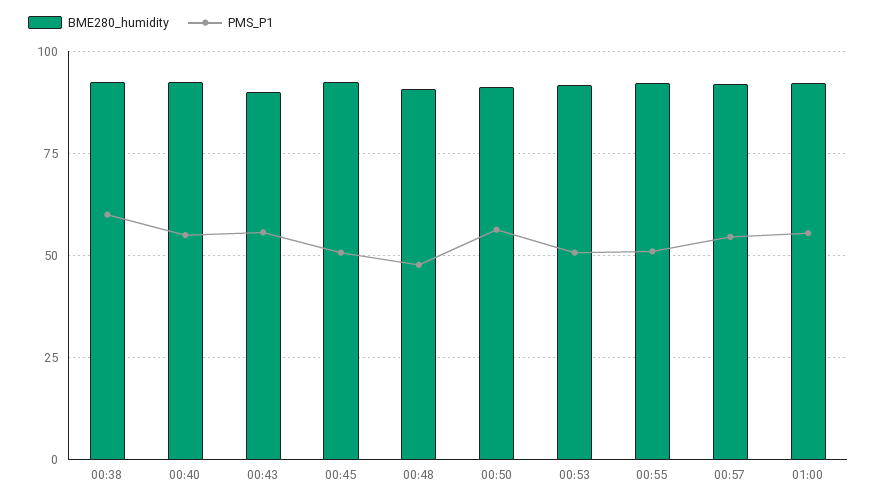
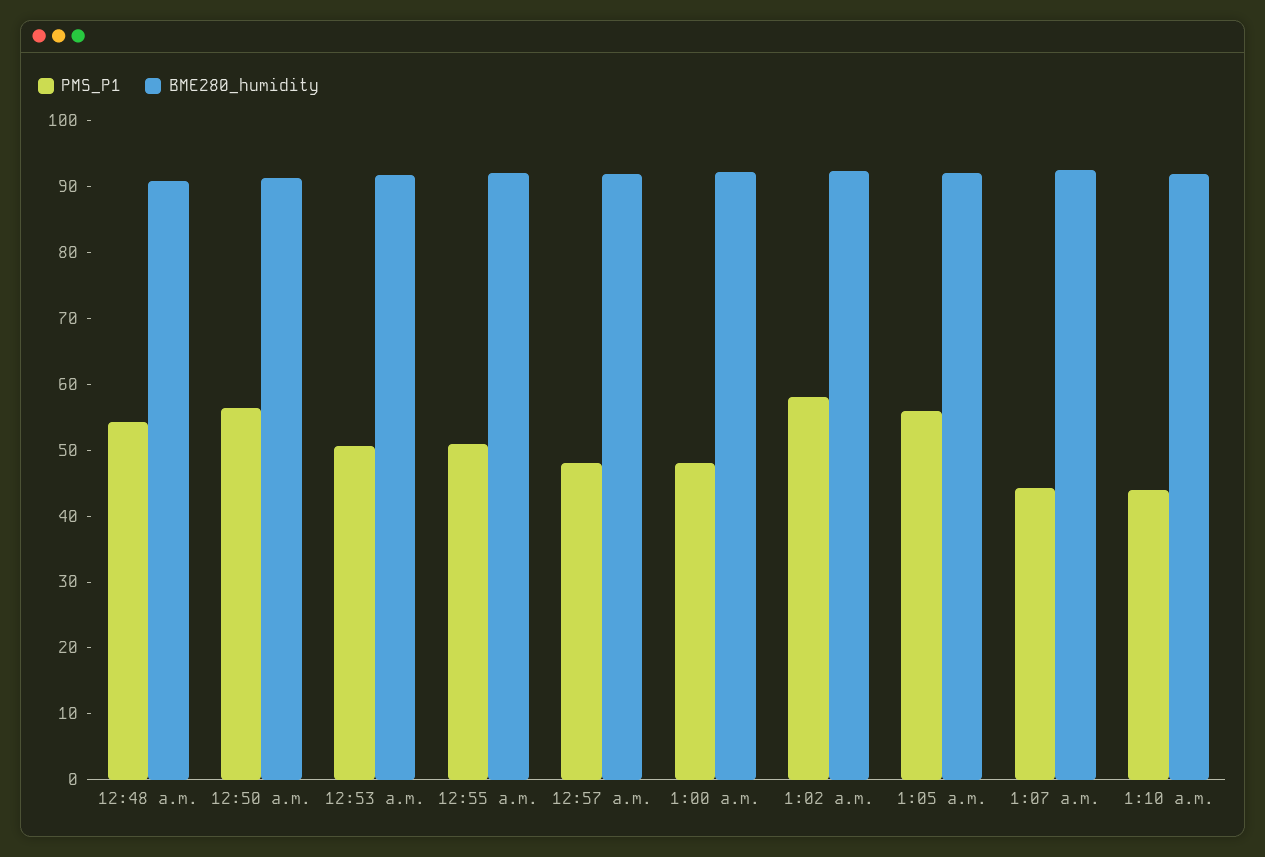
BME280_humidity, 00:38: 92.5 -> none
PMS_P1, 00:38: 60 -> none
BME280_humidity, 00:40: 92.5 -> none
PMS_P1, 00:40: 55 -> none
BME280_humidity, 00:43: 90 -> none
PMS_P1, 00:43: 55 -> none
BME280_humidity, 00:45: 92.5 -> none
PMS_P1, 00:45: 50 -> none
PMS_P1, 00:48: 47.5 -> 54
PMS_P1, 00:57: 55 -> 48
PMS_P1, 01:00: 55 -> 48
PMS_P1, 1:02 a.m.: none -> 58
BME280_humidity, 1:02 a.m.: none -> 92
PMS_P1, 1:05 a.m.: none -> 56
BME280_humidity, 1:05 a.m.: none -> 92
PMS_P1, 1:07 a.m.: none -> 44
BME280_humidity, 1:07 a.m.: none -> 92
PMS_P1, 1:10 a.m.: none -> 44
BME280_humidity, 1:10 a.m.: none -> 92

